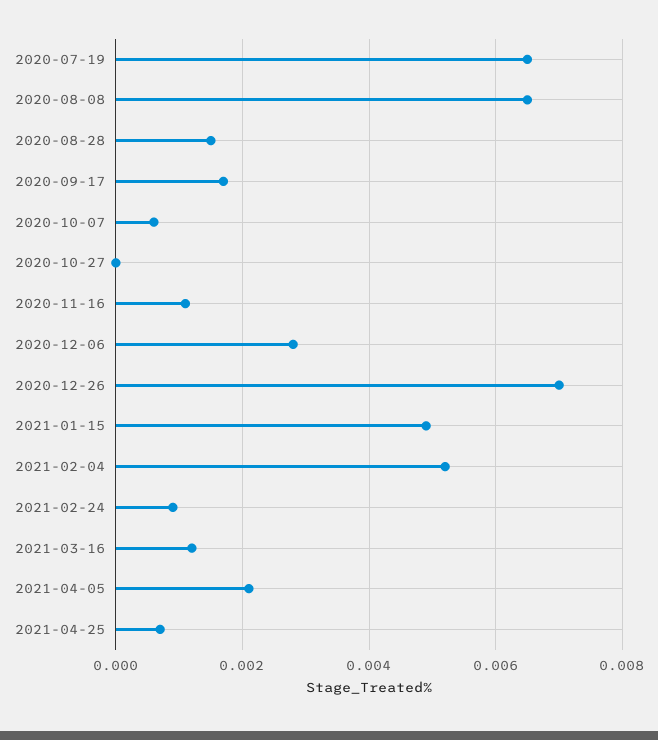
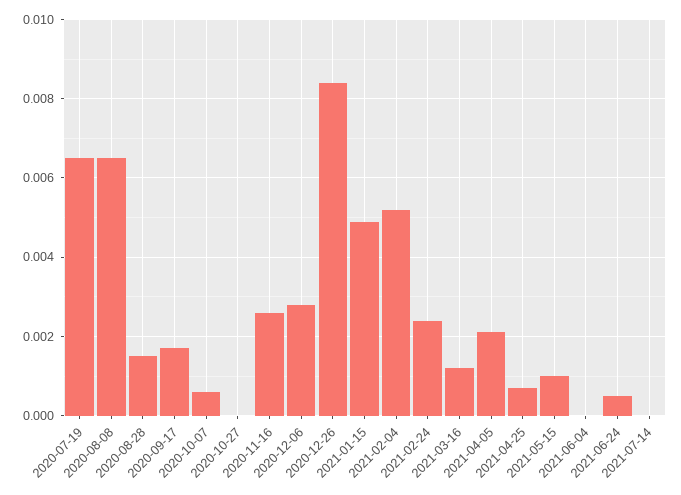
2020-11-16: 0.001 -> 0.0025
2020-12-26: 0.007 -> 0.0085
2021-02-24: 0.001 -> 0.0025
2021-05-15: none -> 0.001
2021-06-04: none -> 0
2021-06-24: none -> 0.0005
2021-07-14: none -> 0

